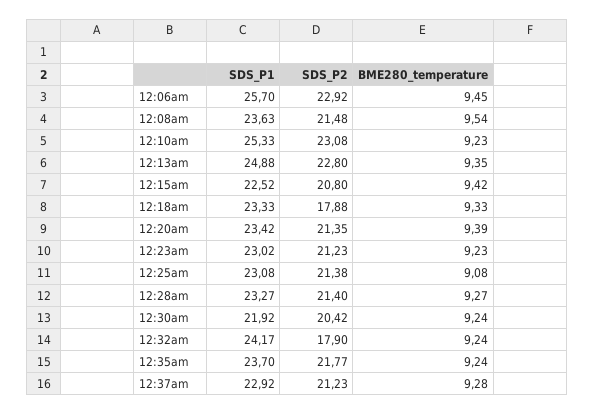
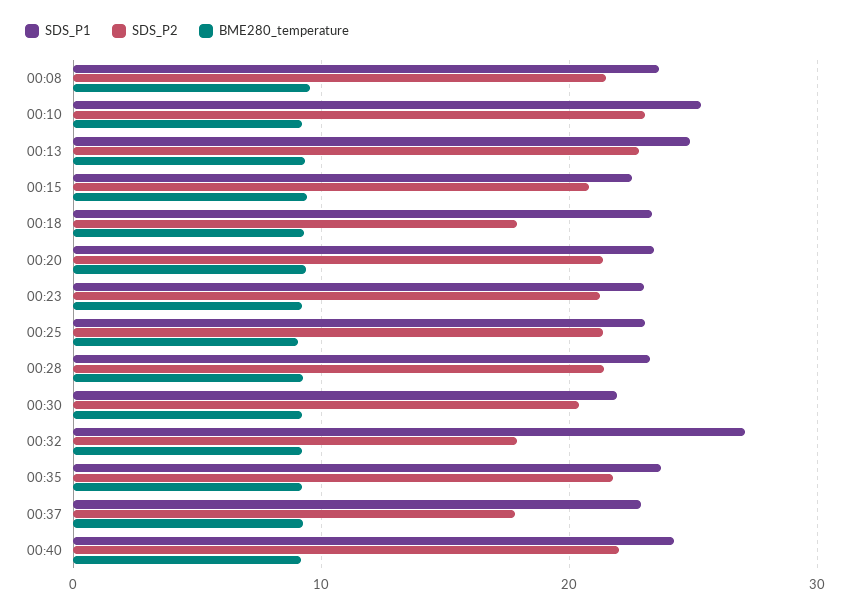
SDS_P1, 12:06am: 25.7 -> none
SDS_P2, 12:06am: 22.92 -> none
BME280_temperature, 12:06am: 9.45 -> none
SDS_P1, 12:32am: 24.17 -> 27
SDS_P2, 12:37am: 21.23 -> 18
SDS_P1, 00:40: none -> 24
SDS_P2, 00:40: none -> 22
BME280_temperature, 00:40: none -> 9

